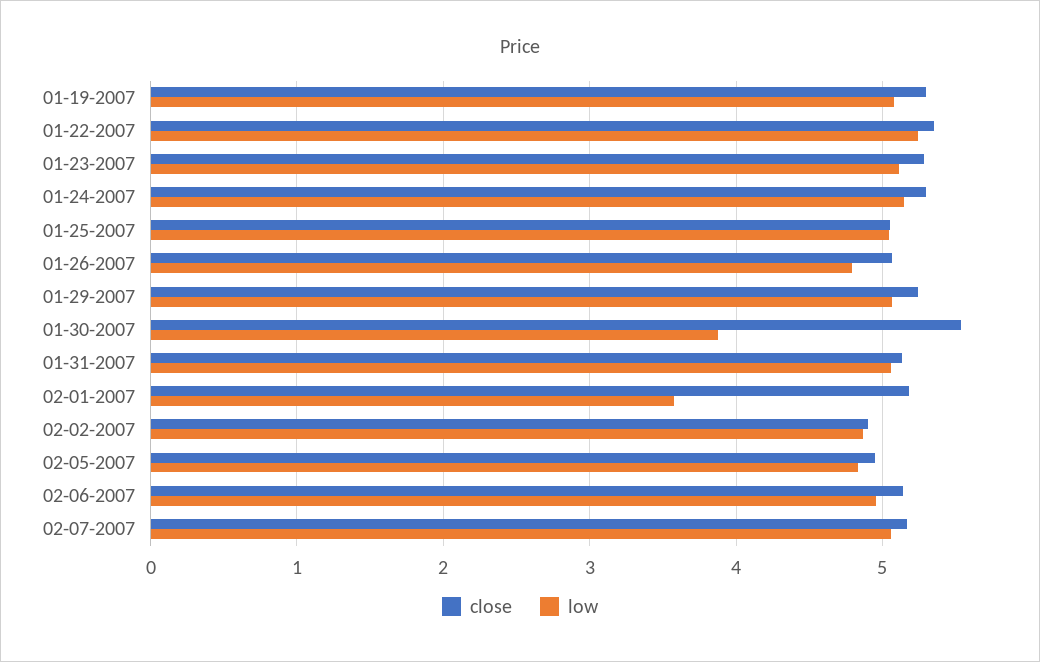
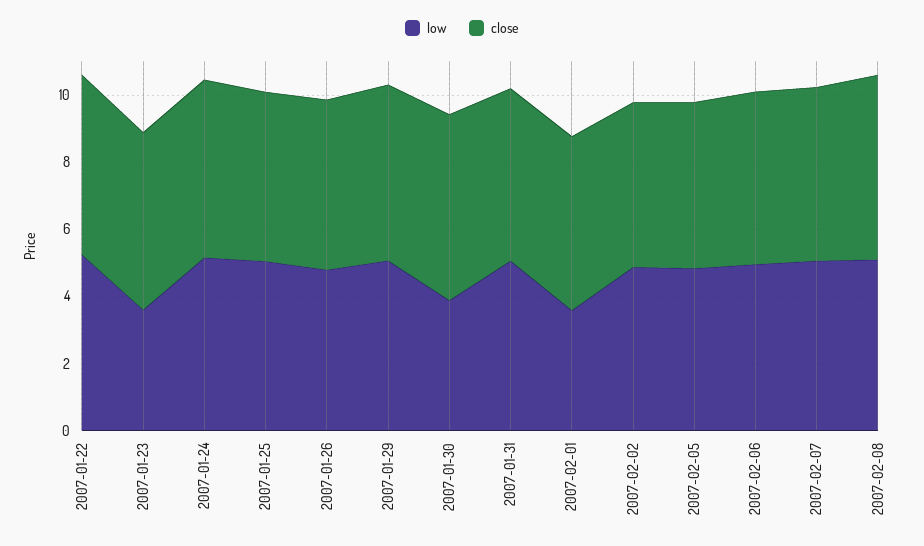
close, 01-19-2007: 5.3 -> none
low, 01-19-2007: 5.1 -> none
low, 01-23-2007: 5.1 -> 3.5
low, 2007-02-08: none -> 5
close, 2007-02-08: none -> 5.5

